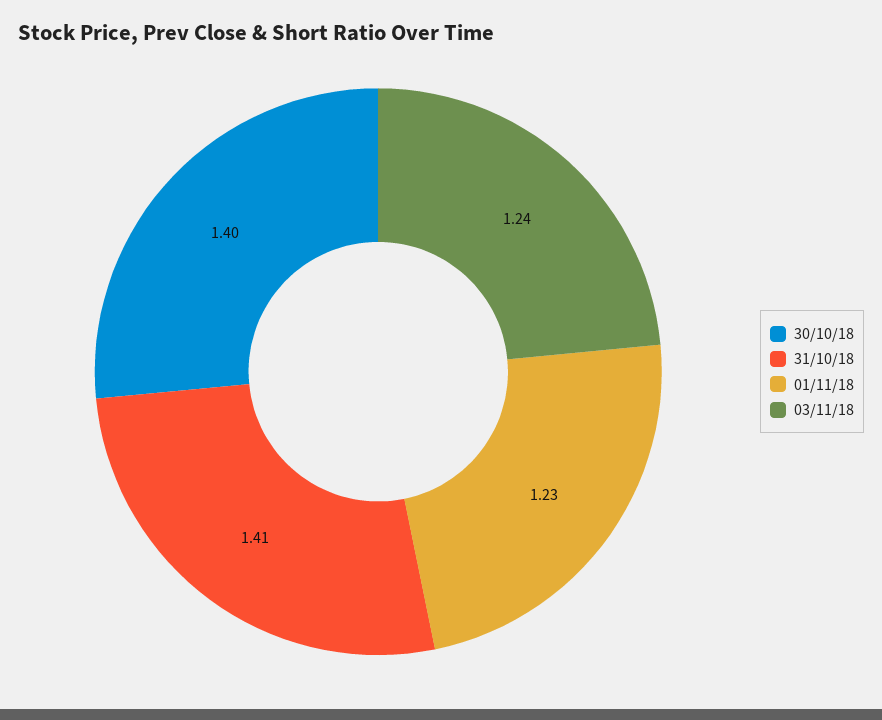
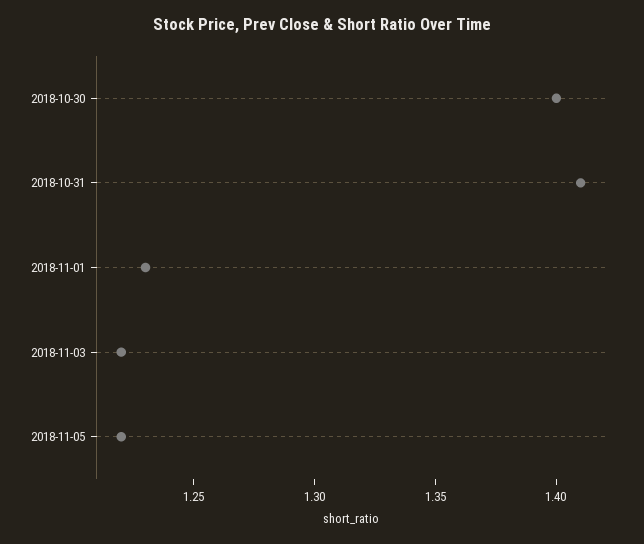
03/11/18: 1.24 -> 1.22
2018-11-05: none -> 1.22

